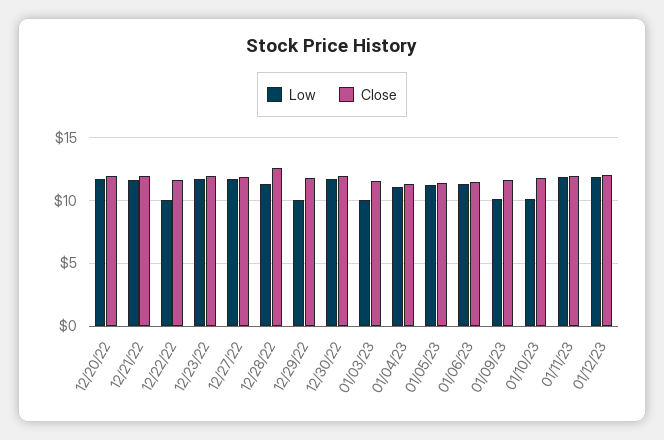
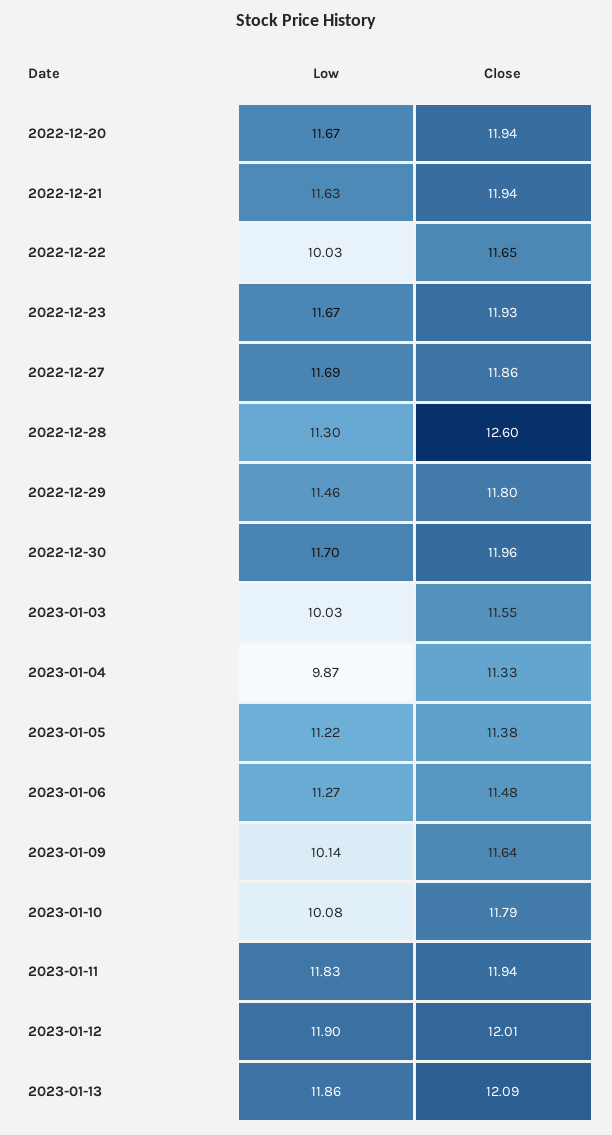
Low, 12/29/22: 10 -> 11.46
Low, 01/04/23: 11 -> 9.87
Low, 2023-01-13: none -> 11.86
Close, 2023-01-13: none -> 12.09

